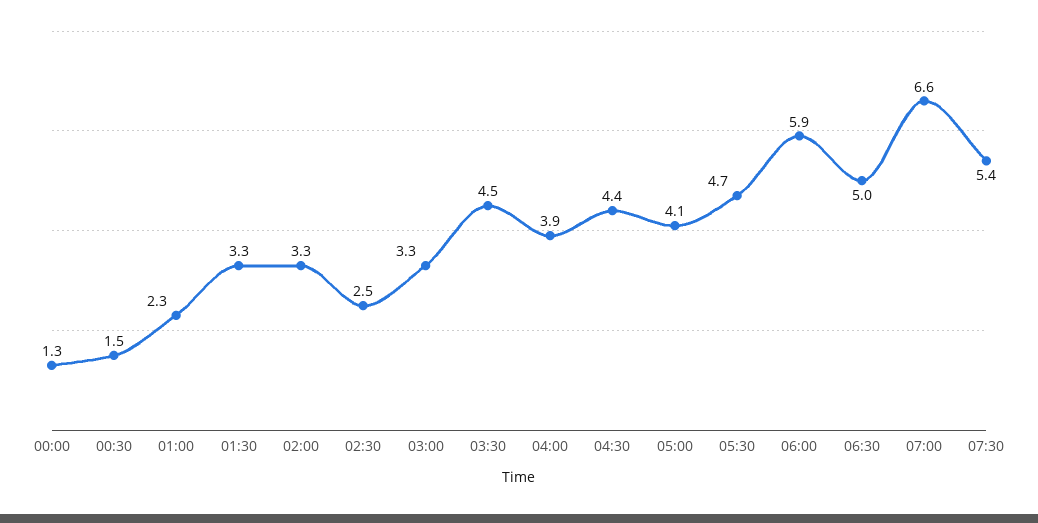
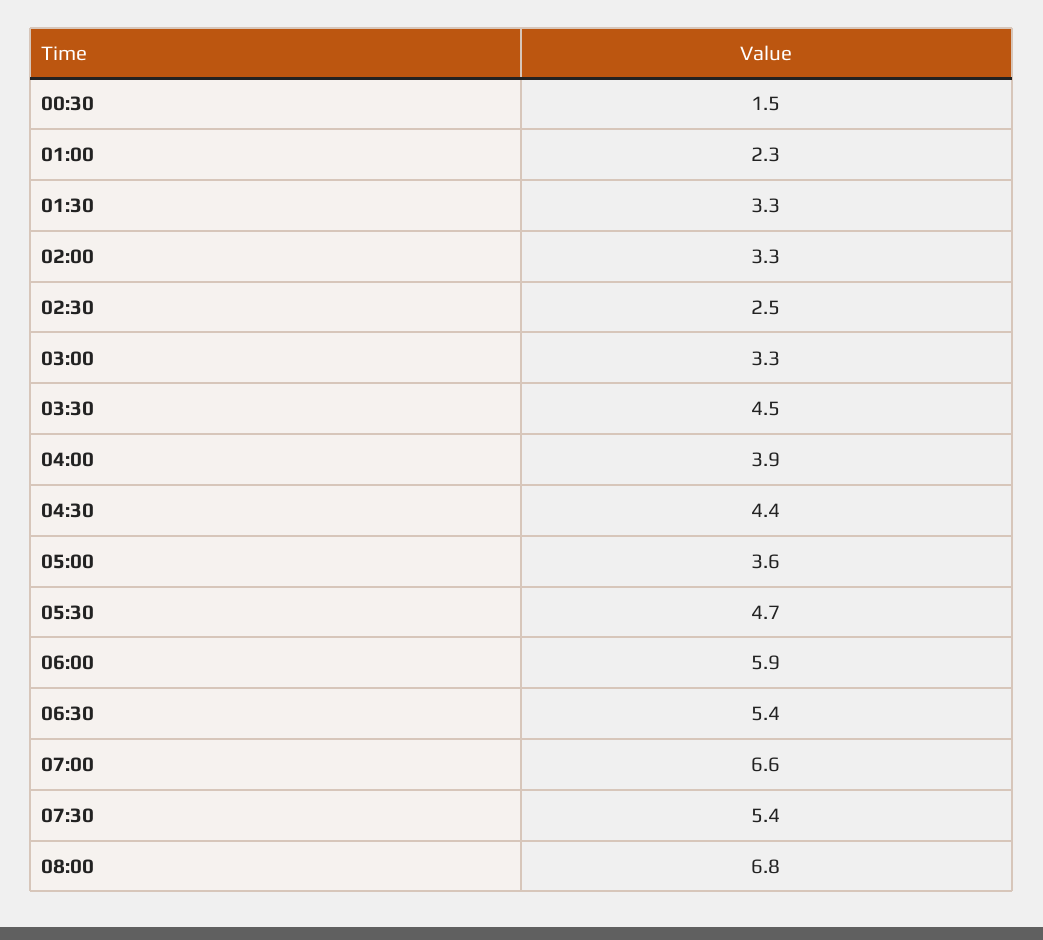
00:00: 1.3 -> none
05:00: 4.1 -> 3.6
06:30: 5 -> 5.4
08:00: none -> 6.8

